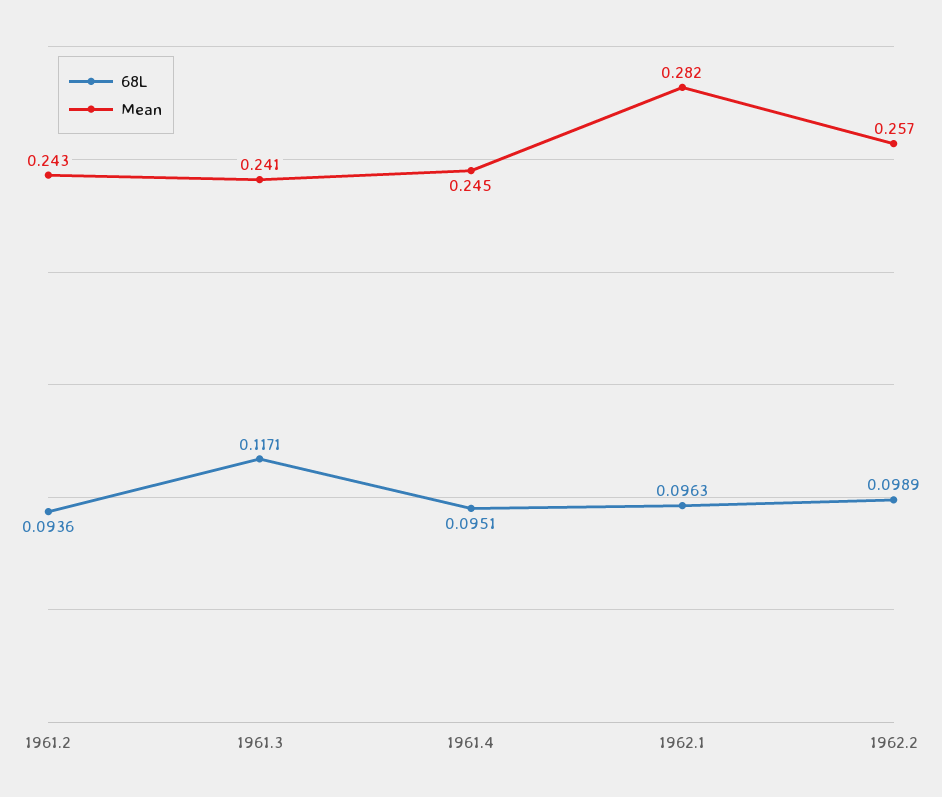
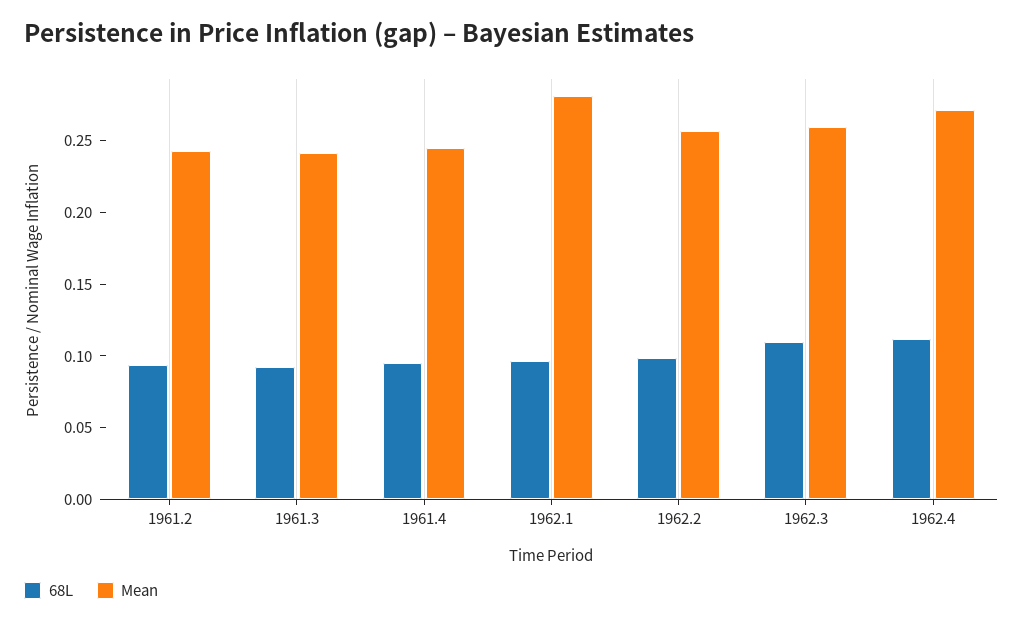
68L, 1961.3: 0.1171 -> 0.09
68L, 1962.3: none -> 0.11
Mean, 1962.3: none -> 0.26
68L, 1962.4: none -> 0.11
Mean, 1962.4: none -> 0.27

